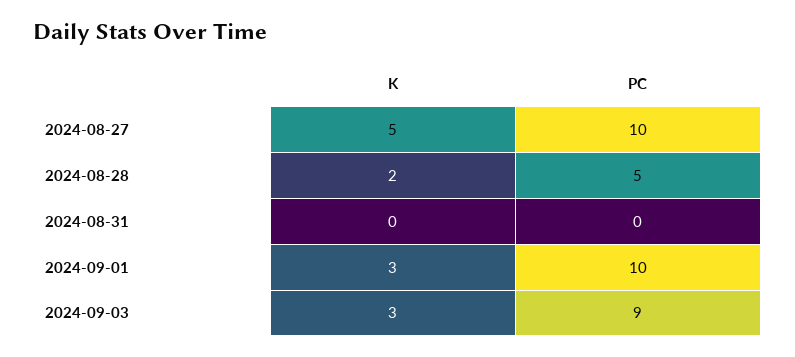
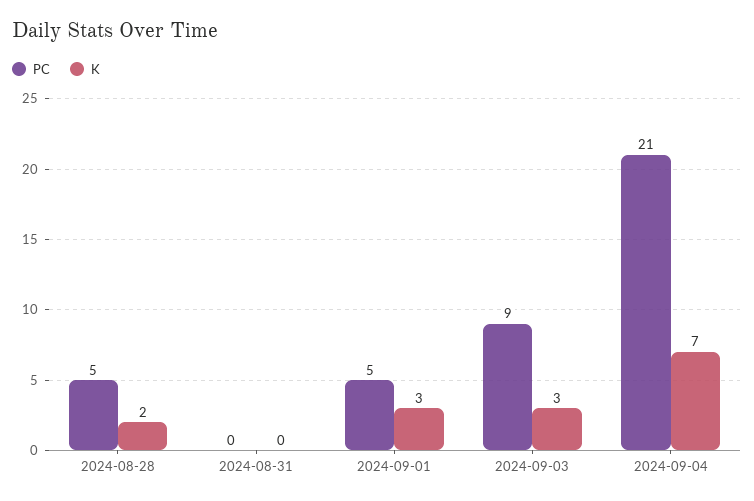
K, 2024-08-27: 5 -> none
PC, 2024-08-27: 10 -> none
PC, 2024-09-01: 10 -> 5
PC, 2024-09-04: none -> 21
K, 2024-09-04: none -> 7

